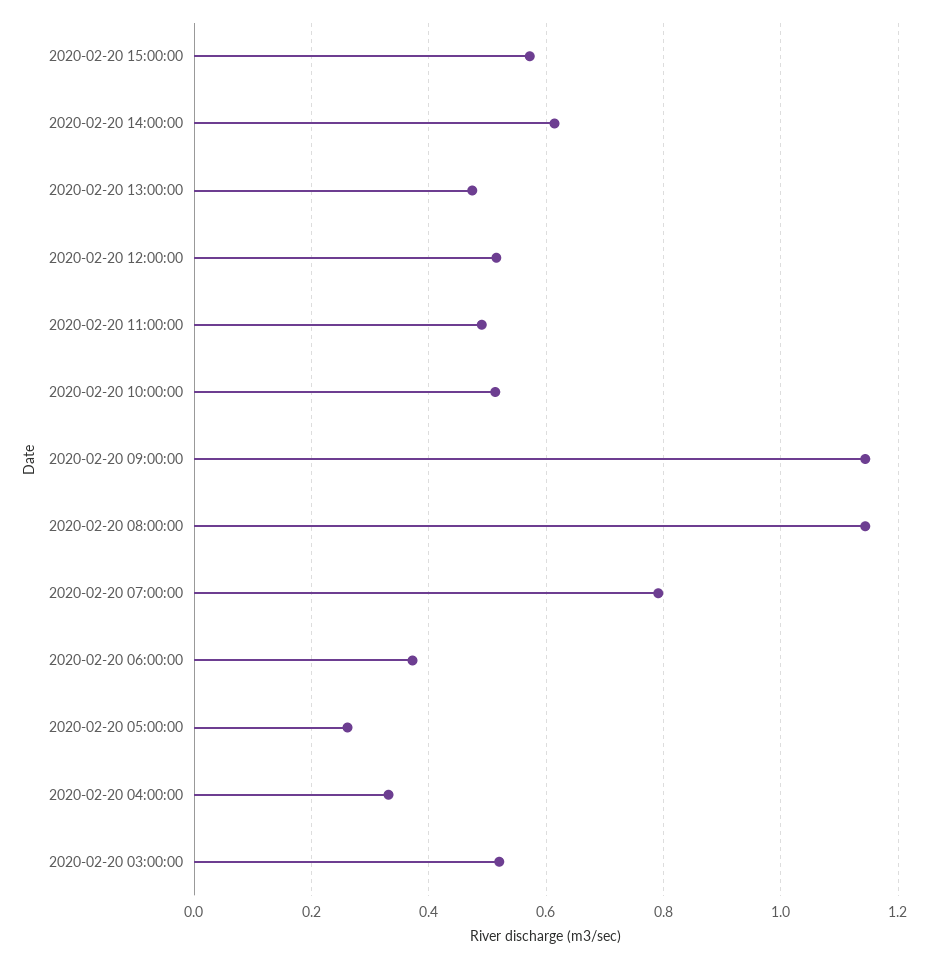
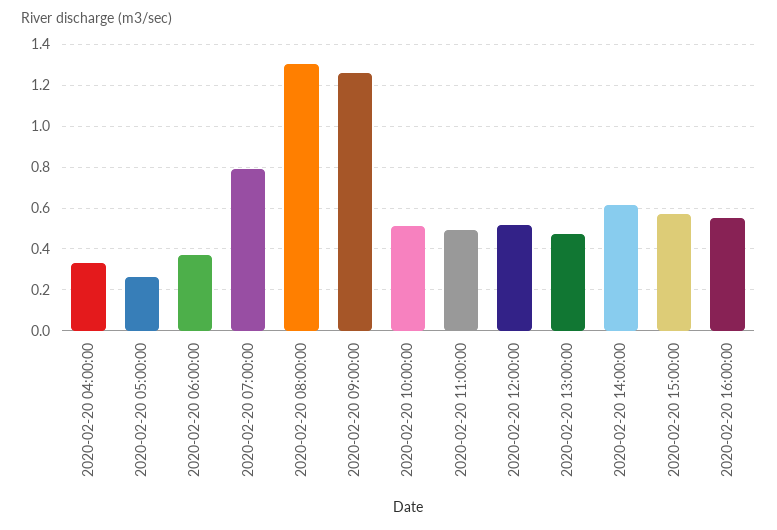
2020-02-20 09:00:00: 1.14 -> 1.25
2020-02-20 08:00:00: 1.14 -> 1.3
2020-02-20 03:00:00: 0.52 -> none
2020-02-20 16:00:00: none -> 0.55

